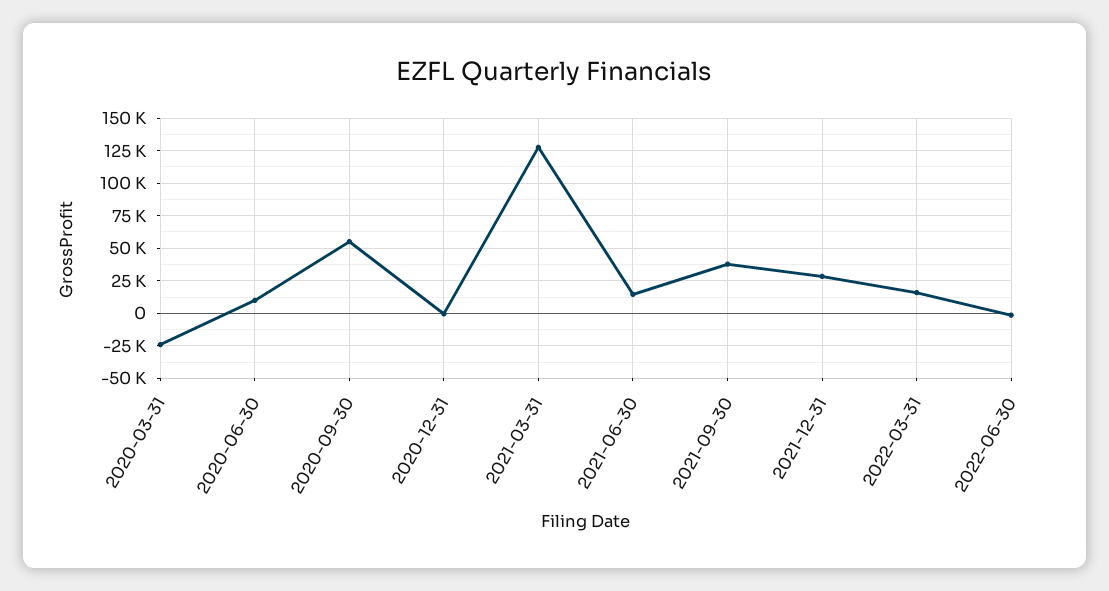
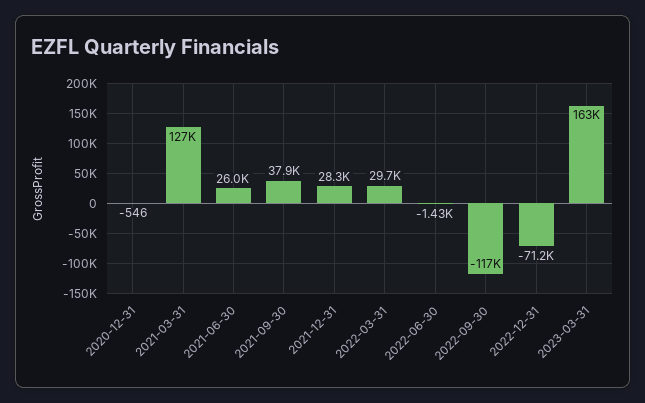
2020-03-31: -25000 -> none
2020-06-30: 10000 -> none
2020-09-30: 55000 -> none
2021-06-30: 15000 -> 26000
2022-03-31: 15000 -> 29700
2022-09-30: none -> -117000
2022-12-31: none -> -71200
2023-03-31: none -> 163000

